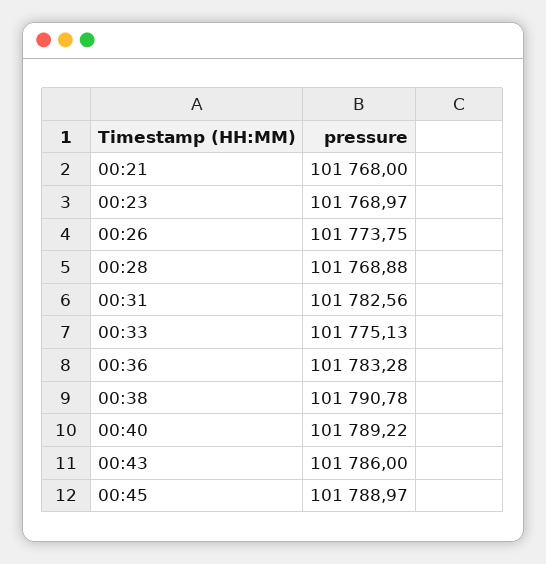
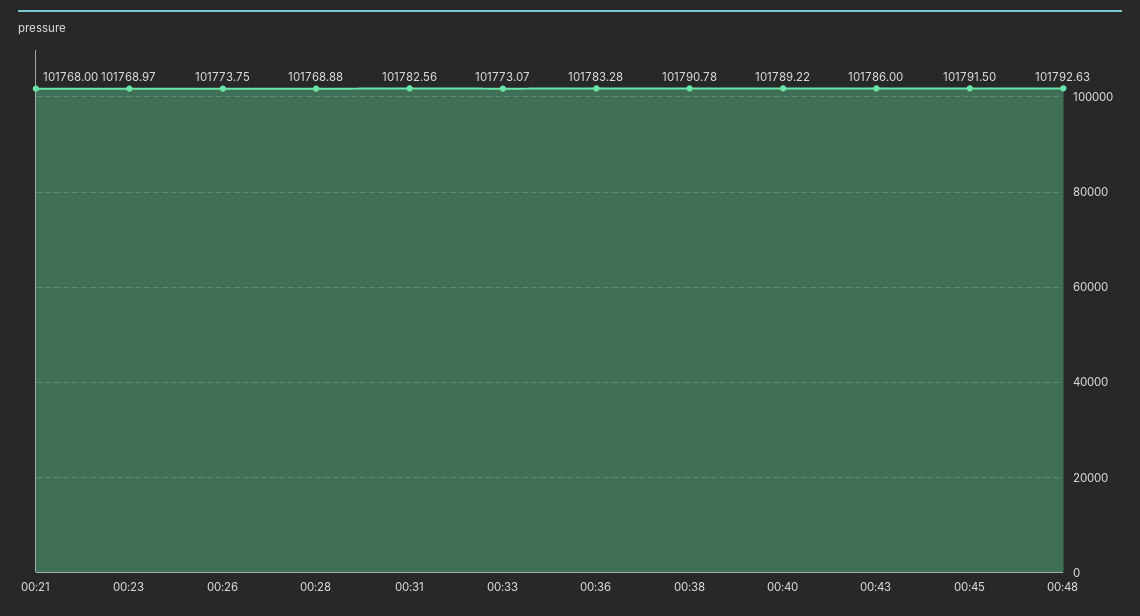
00:33: 101775.13 -> 101773.07
00:45: 101788.97 -> 101791.5
00:48: none -> 101792.63

